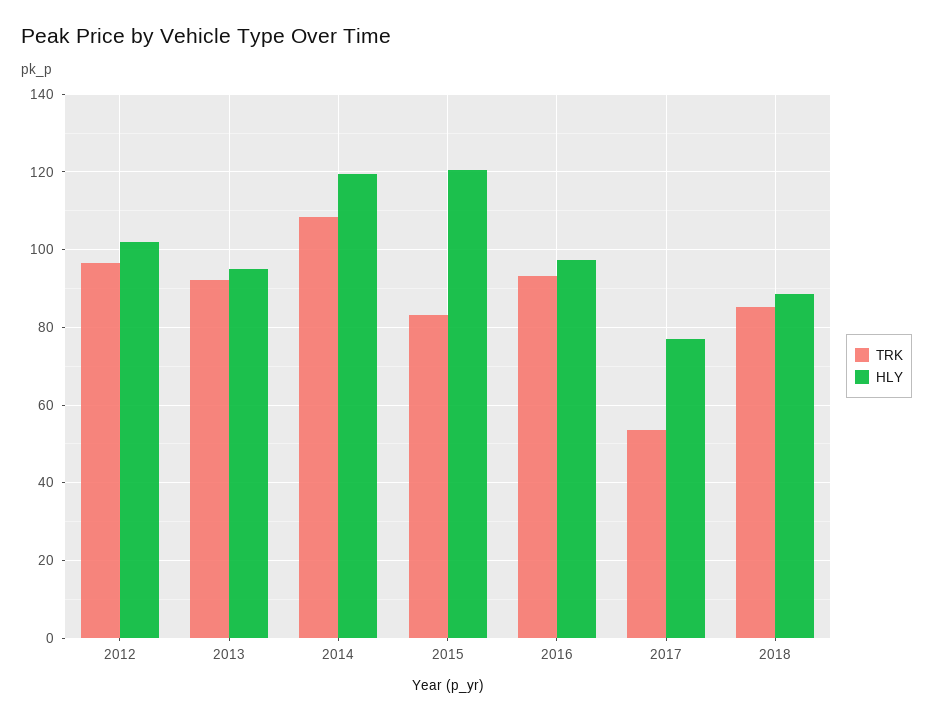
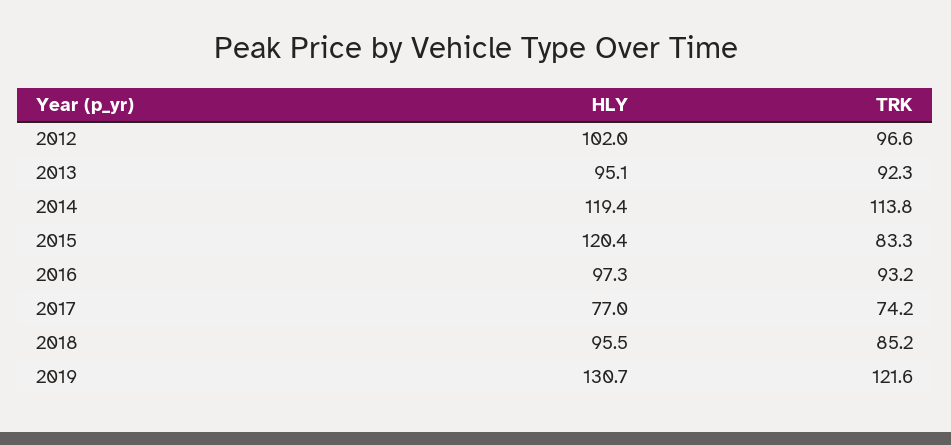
TRK, 2014: 108 -> 113.8
TRK, 2017: 54 -> 74.2
HLY, 2018: 88 -> 95.5
HLY, 2019: none -> 130.7
TRK, 2019: none -> 121.6

